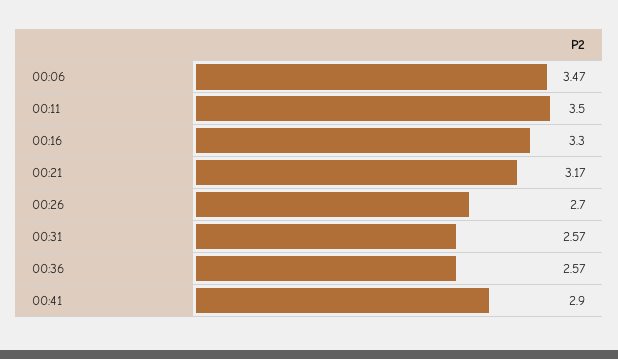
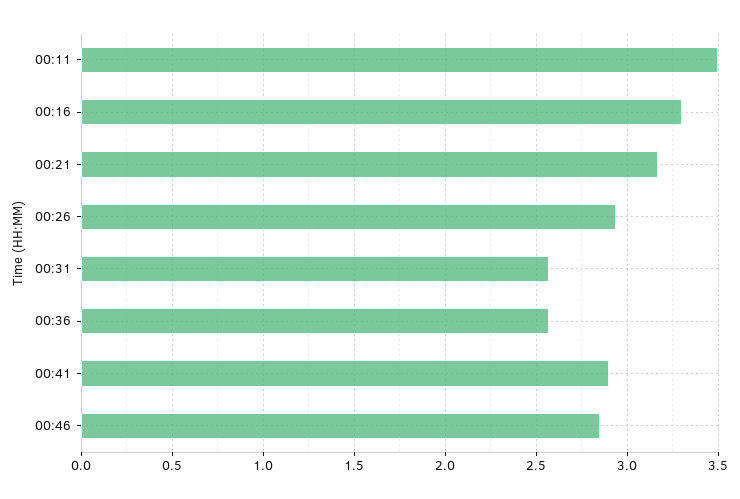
00:06: 3.47 -> none
00:26: 2.7 -> 2.95
00:46: none -> 2.85

